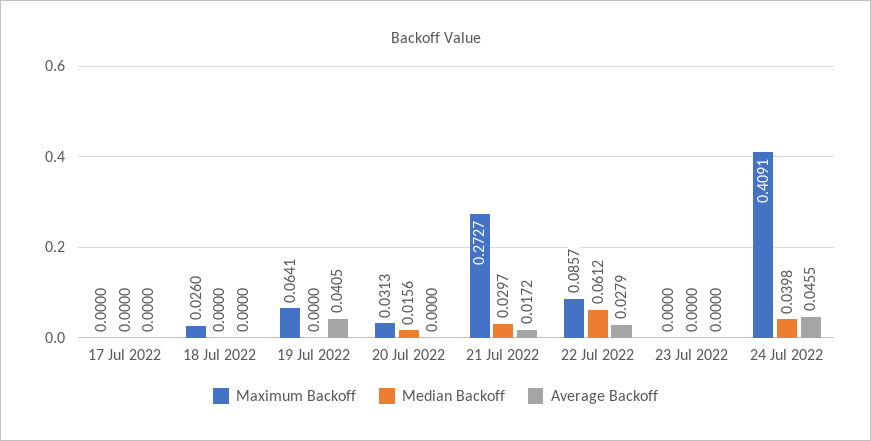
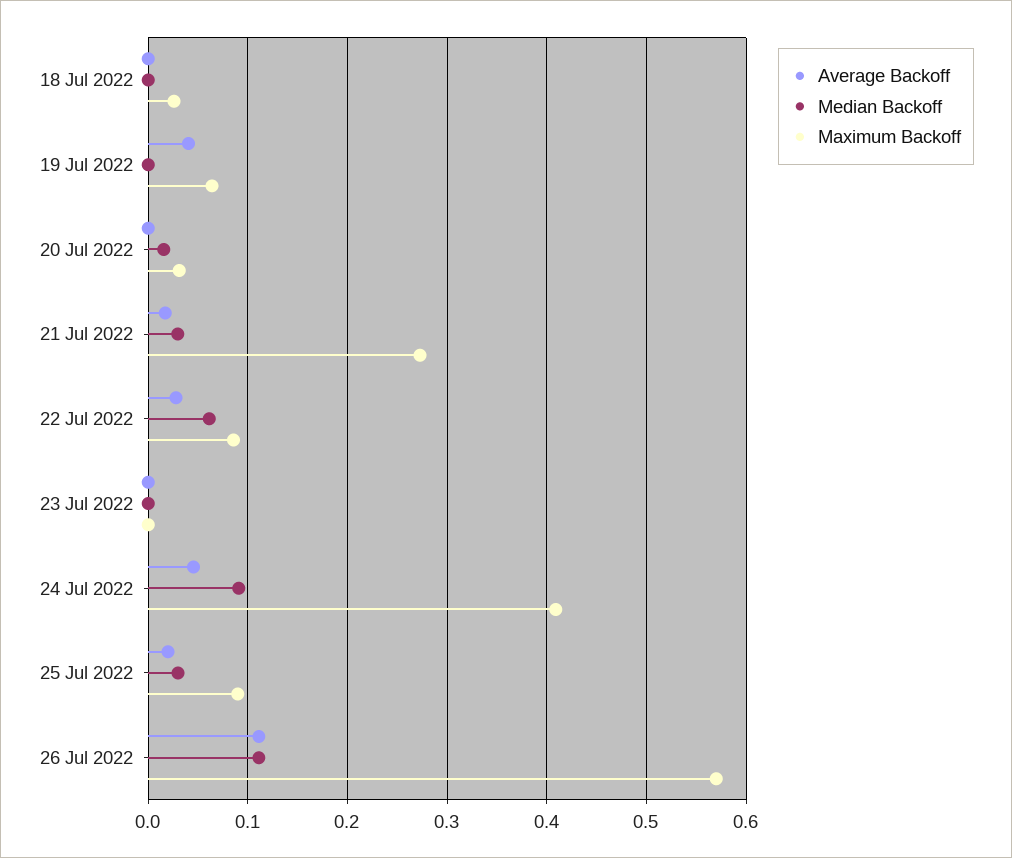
Maximum Backoff, 17 Jul 2022: 0 -> none
Median Backoff, 17 Jul 2022: 0 -> none
Average Backoff, 17 Jul 2022: 0 -> none
Median Backoff, 24 Jul 2022: 0.0398 -> 0.09
Average Backoff, 25 Jul 2022: none -> 0.02
Median Backoff, 25 Jul 2022: none -> 0.03
Maximum Backoff, 25 Jul 2022: none -> 0.09
Average Backoff, 26 Jul 2022: none -> 0.11
Median Backoff, 26 Jul 2022: none -> 0.11
Maximum Backoff, 26 Jul 2022: none -> 0.57

